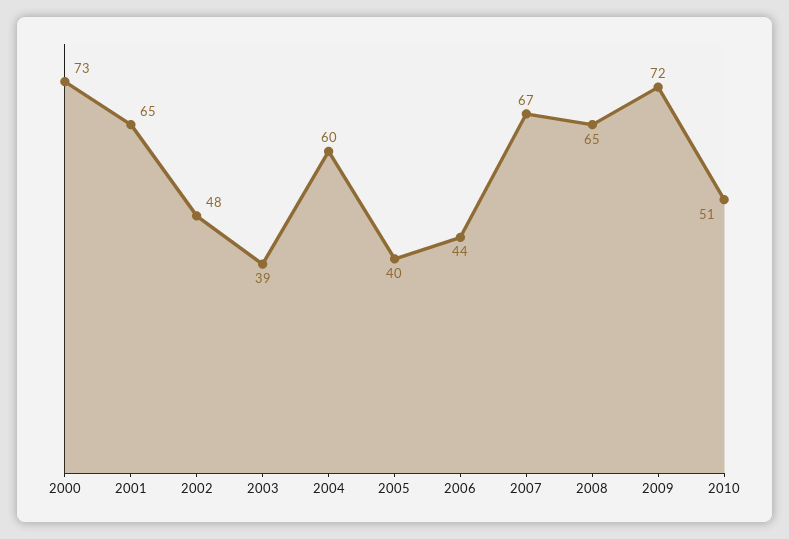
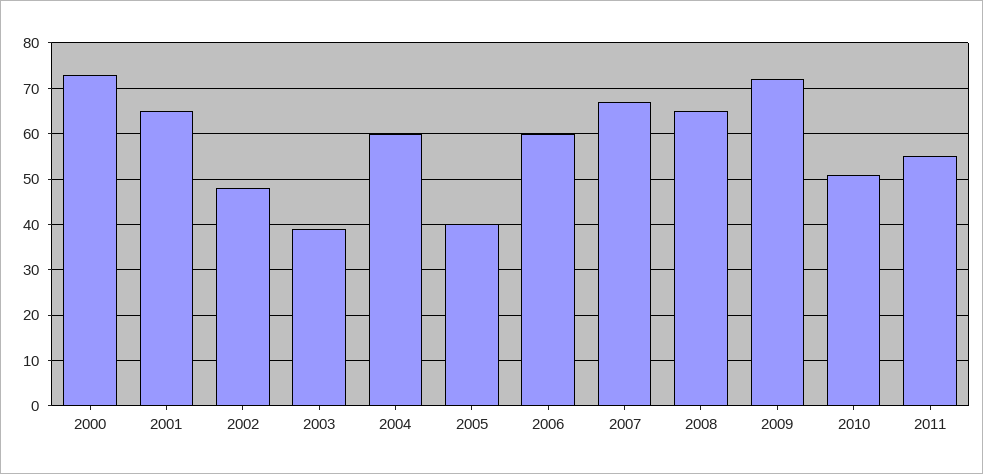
2006: 44 -> 60
2011: none -> 55

